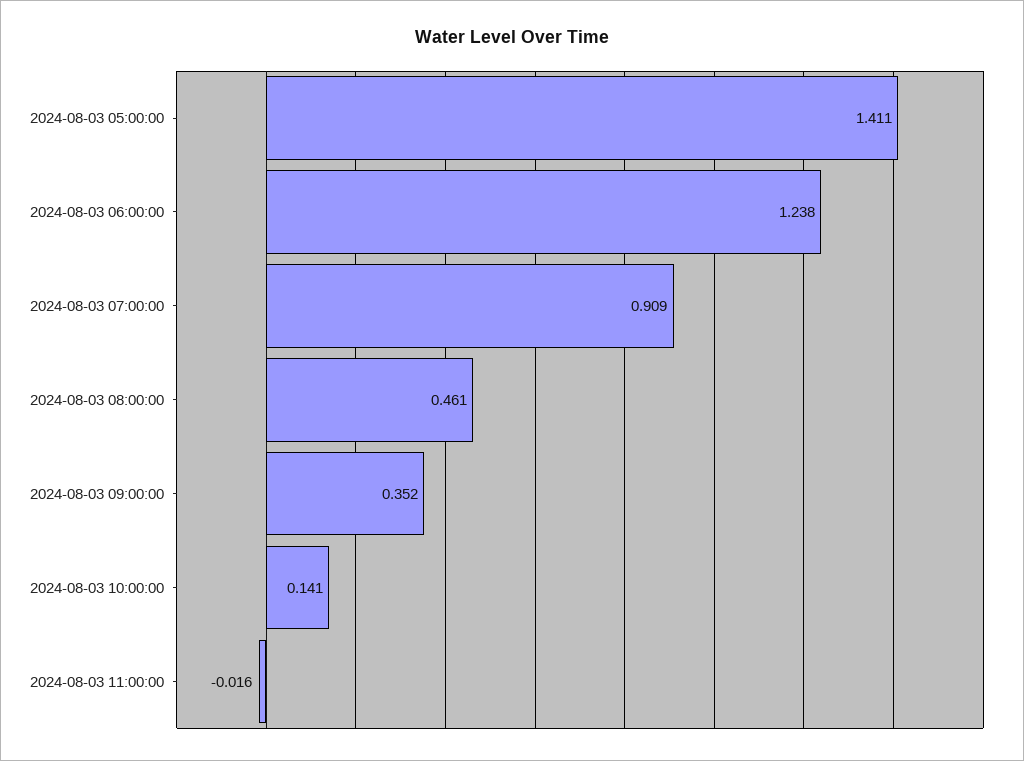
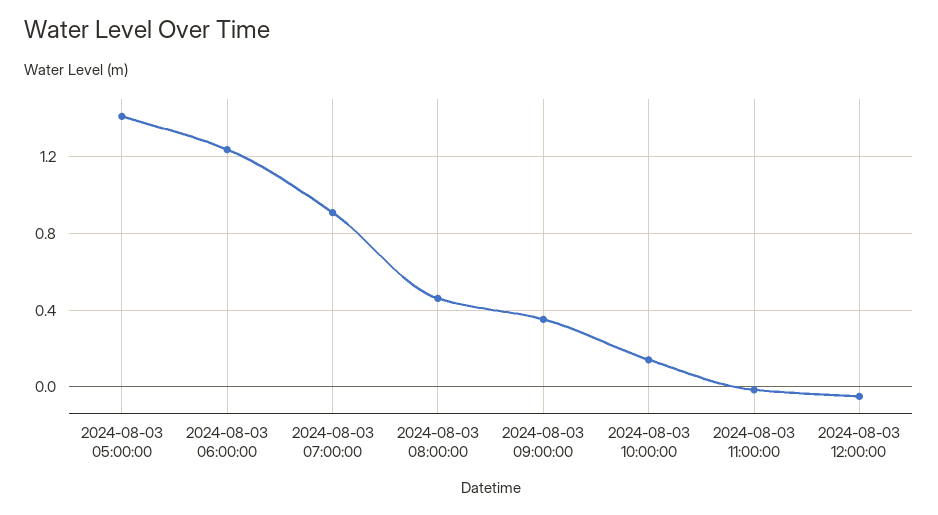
2024-08-03 12:00:00: none -> -0.05

